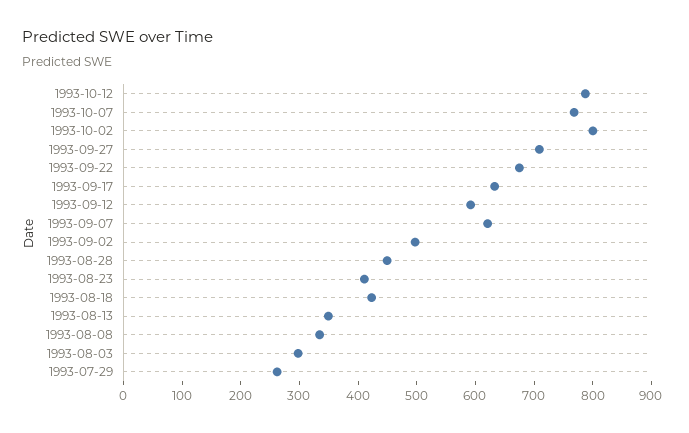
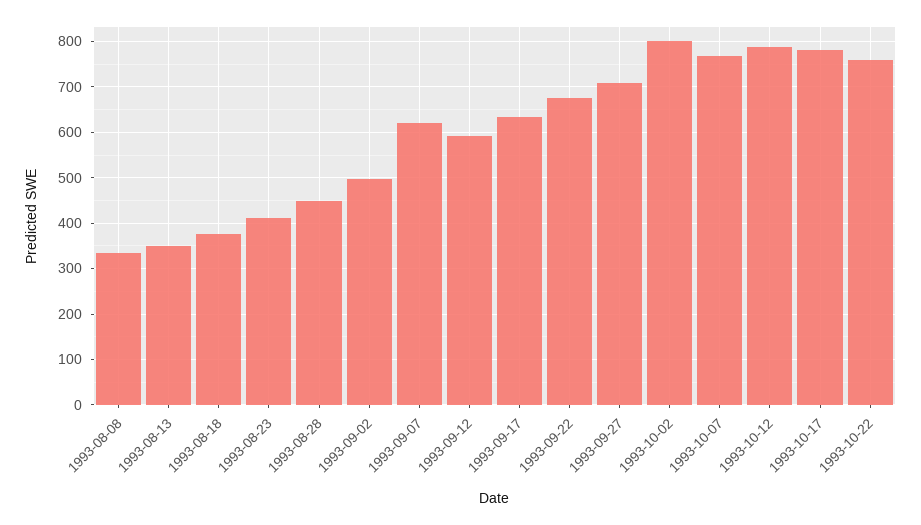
1993-08-18: 420 -> 380
1993-08-03: 300 -> none
1993-07-29: 260 -> none
1993-10-17: none -> 780
1993-10-22: none -> 760

